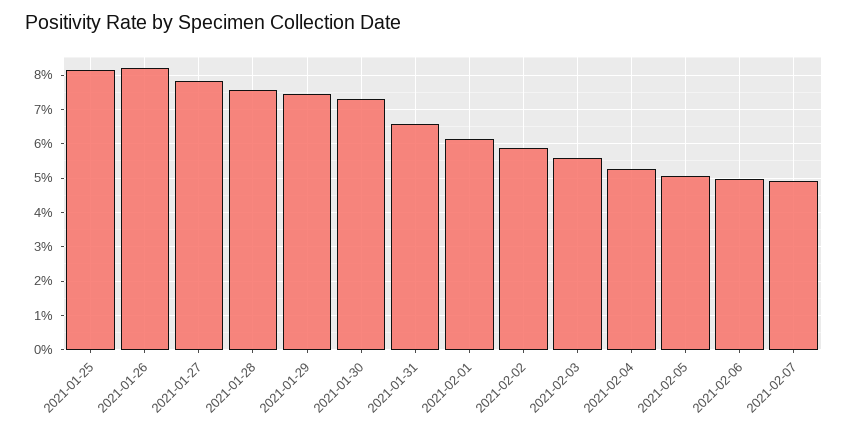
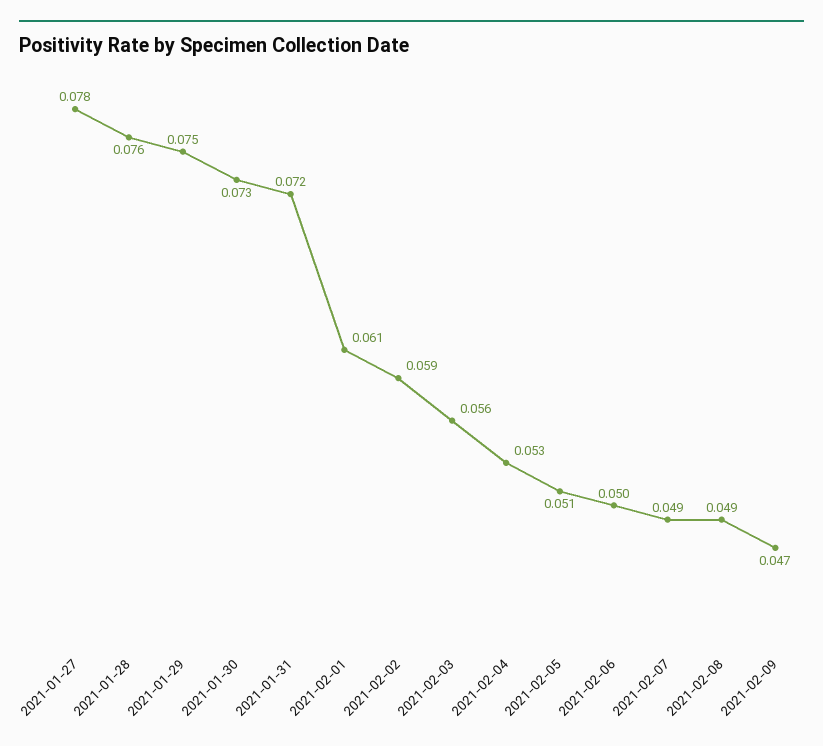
2021-01-25: 0.082 -> none
2021-01-26: 0.082 -> none
2021-01-31: 0.066 -> 0.072
2021-02-08: none -> 0.049
2021-02-09: none -> 0.047

